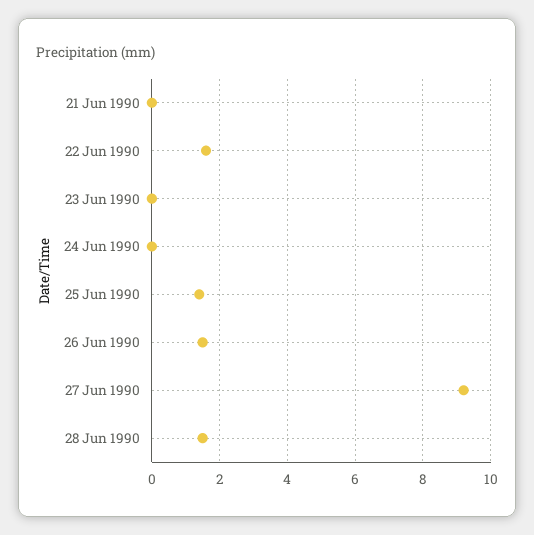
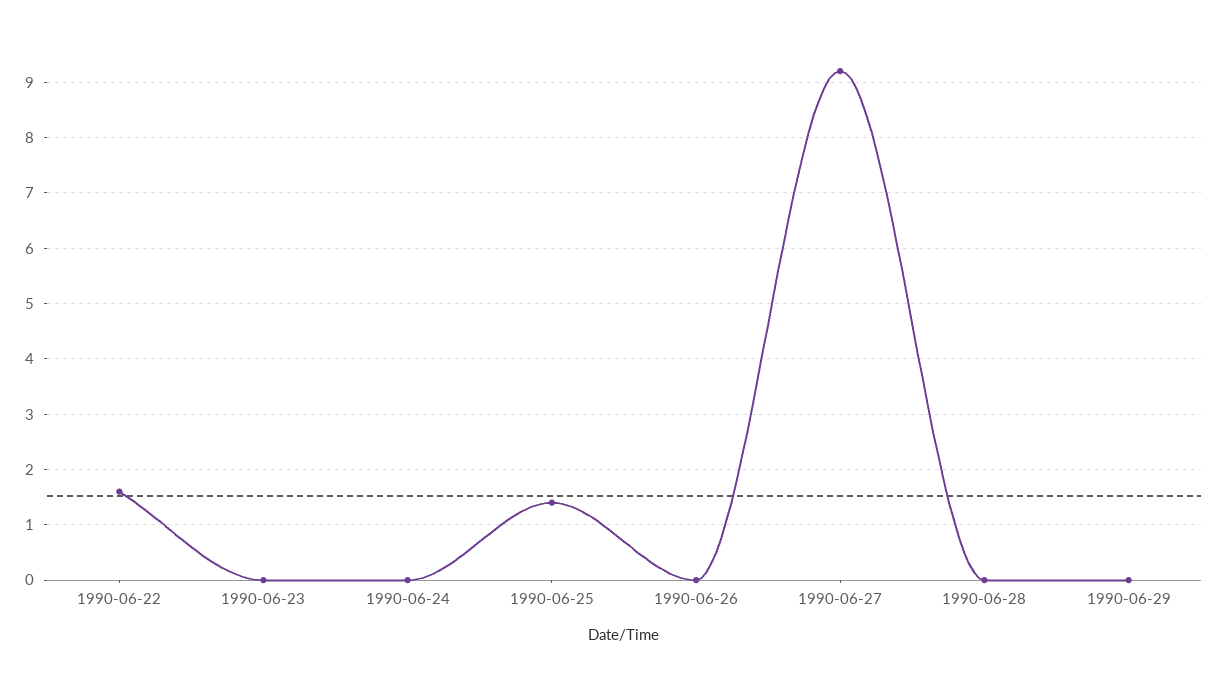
21 Jun 1990: 0 -> none
26 Jun 1990: 1.5 -> 0
28 Jun 1990: 1.5 -> 0
1990-06-29: none -> 0

